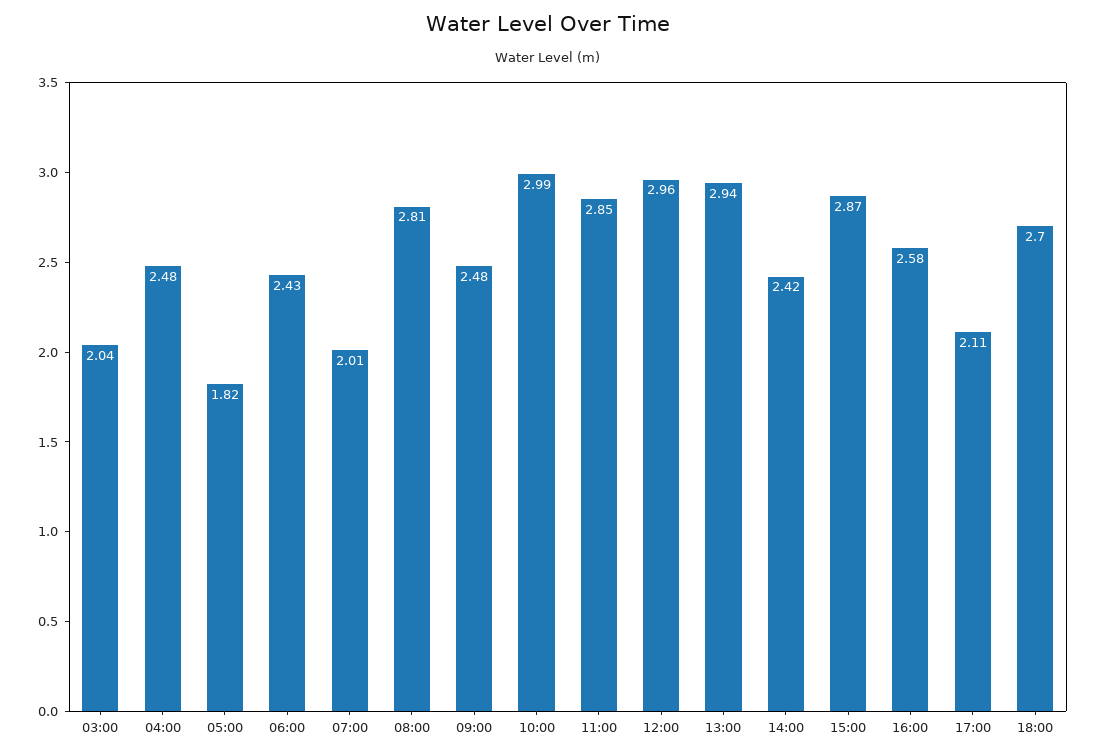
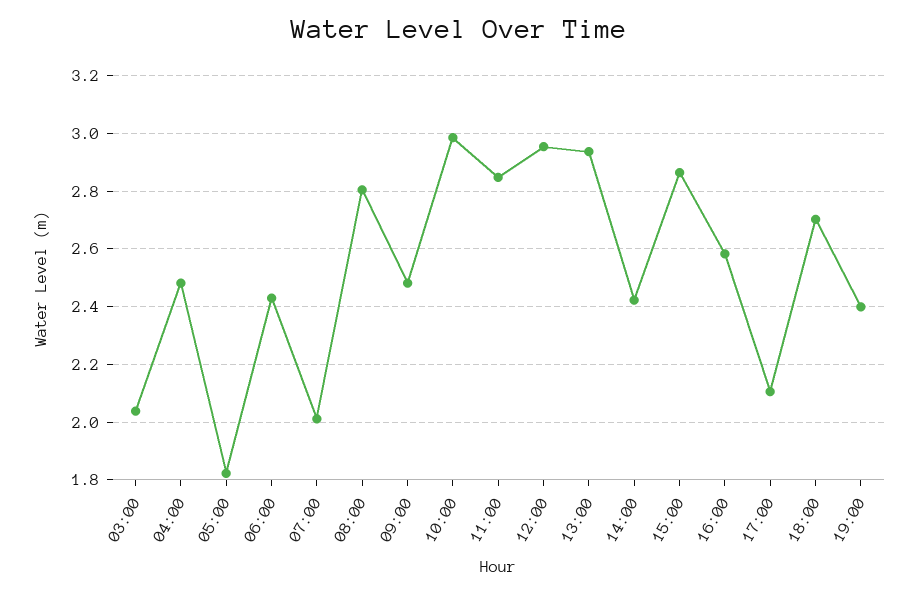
19:00: none -> 2.4

